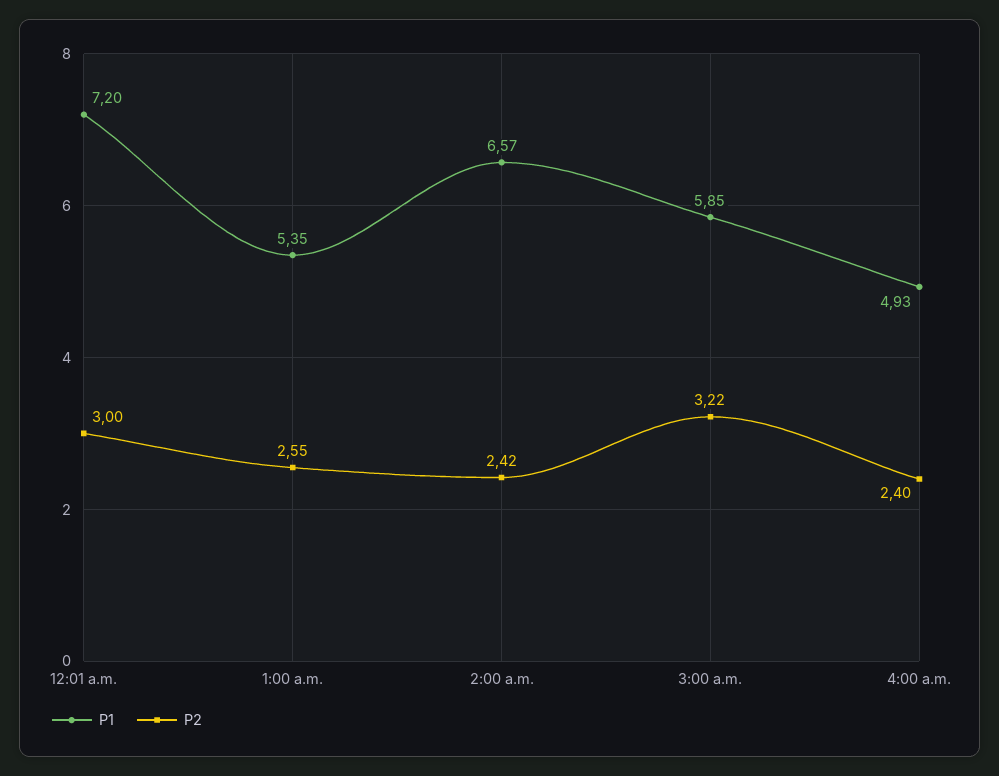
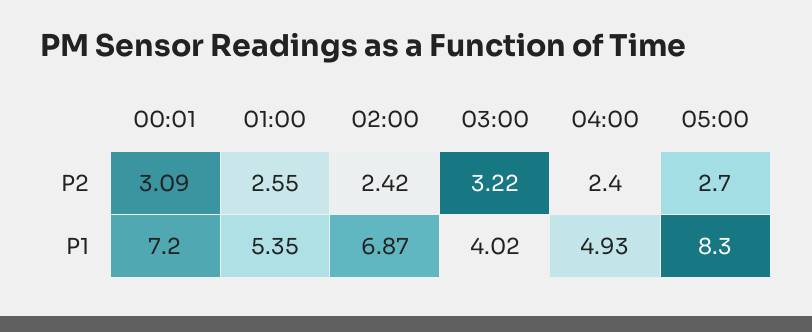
P2, 12:01 a.m.: 3 -> 3.09
P1, 2:00 a.m.: 6.57 -> 6.87
P1, 3:00 a.m.: 5.85 -> 4.02
P2, 05:00: none -> 2.7
P1, 05:00: none -> 8.3

